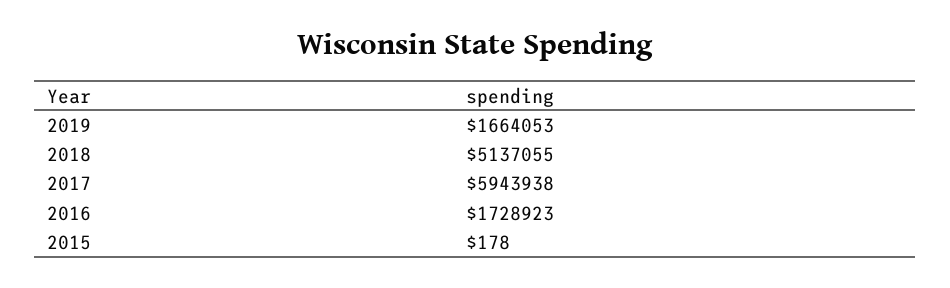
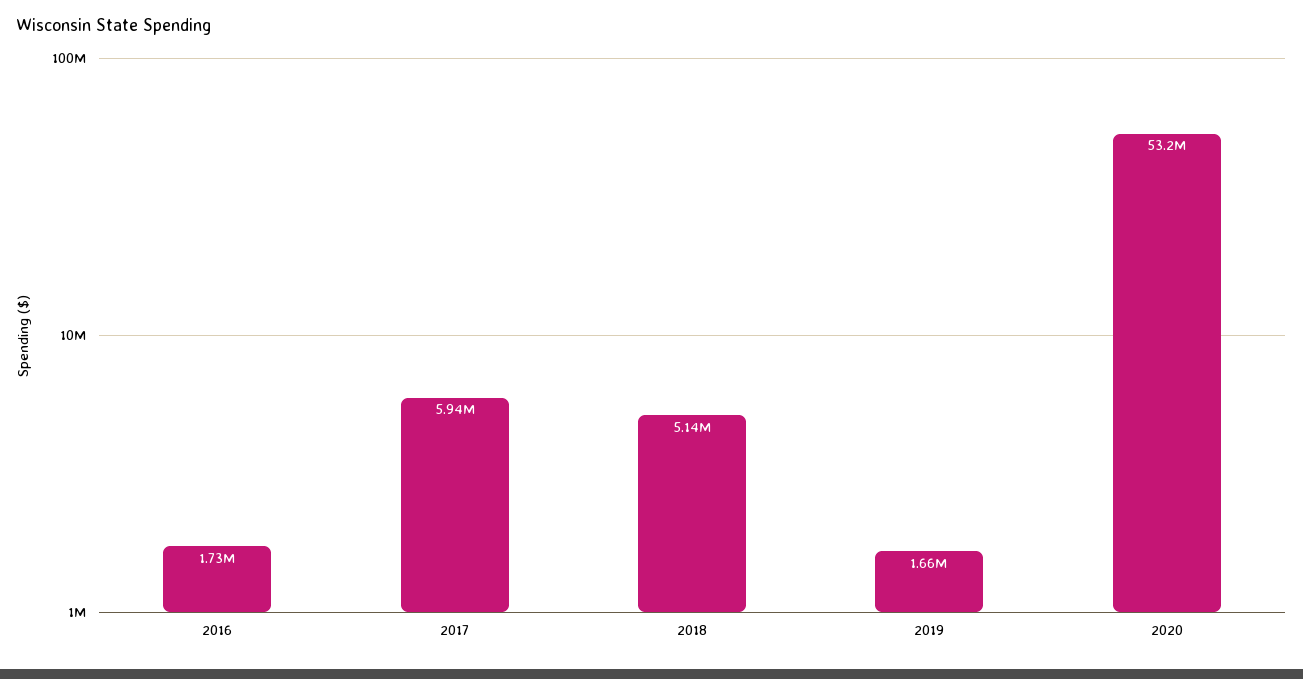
2015: 178 -> none
2020: none -> 53200000

